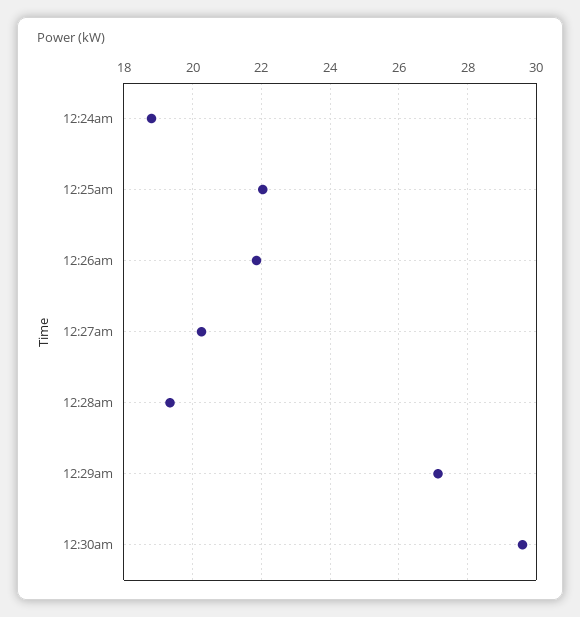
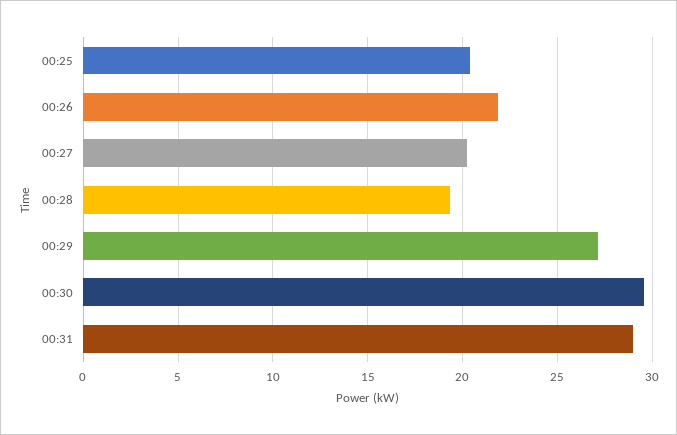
12:24am: 18.8 -> none
12:25am: 22 -> 20.5
00:31: none -> 29

